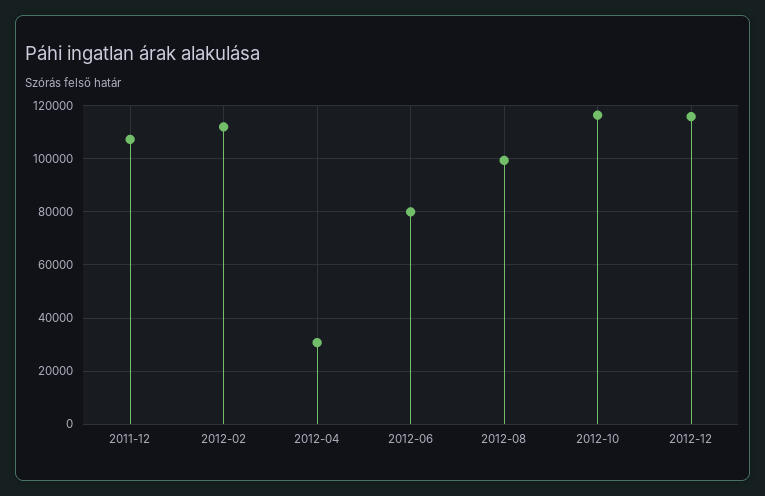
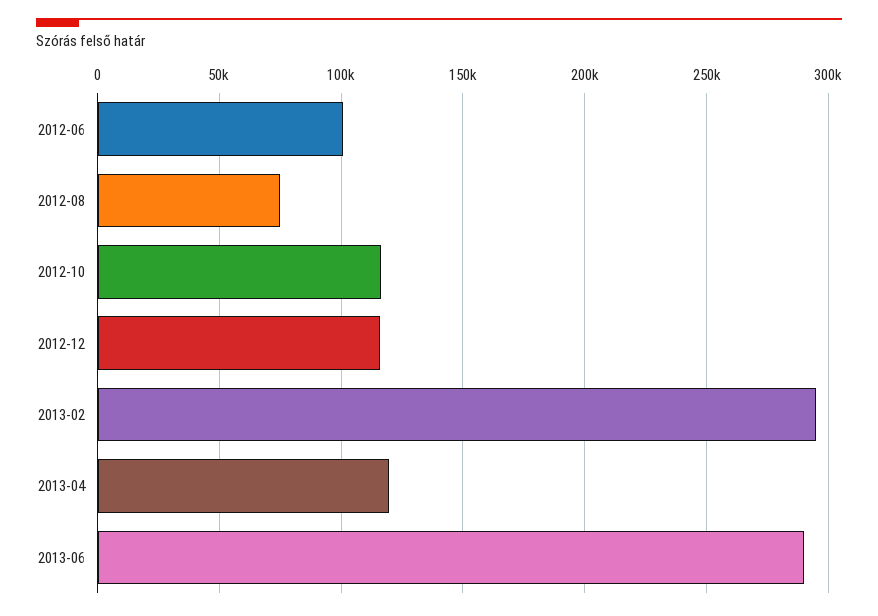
2011-12: 107500 -> none
2012-02: 112500 -> none
2012-04: 30000 -> none
2012-06: 80000 -> 100000
2012-08: 100000 -> 75000
2013-02: none -> 295000
2013-04: none -> 120000
2013-06: none -> 290000

